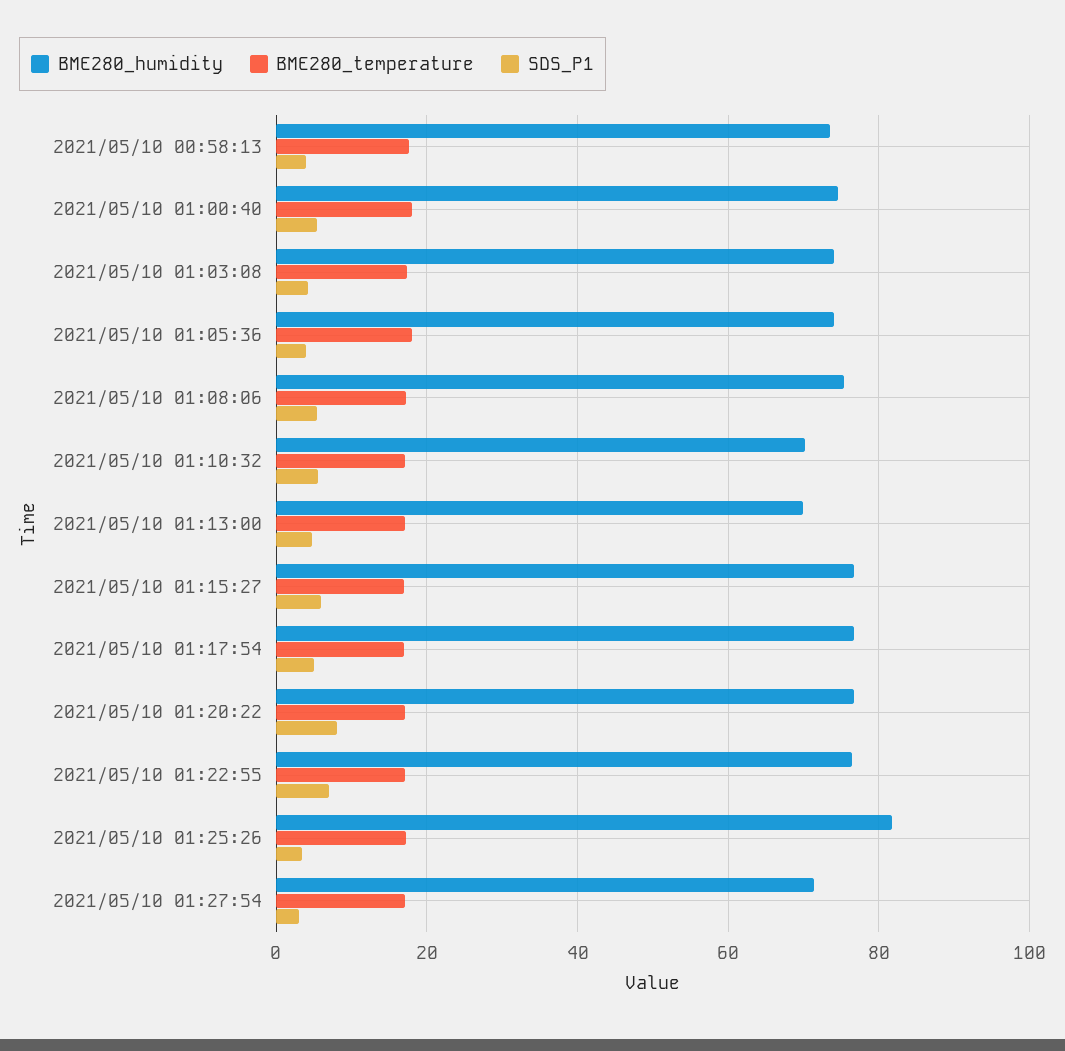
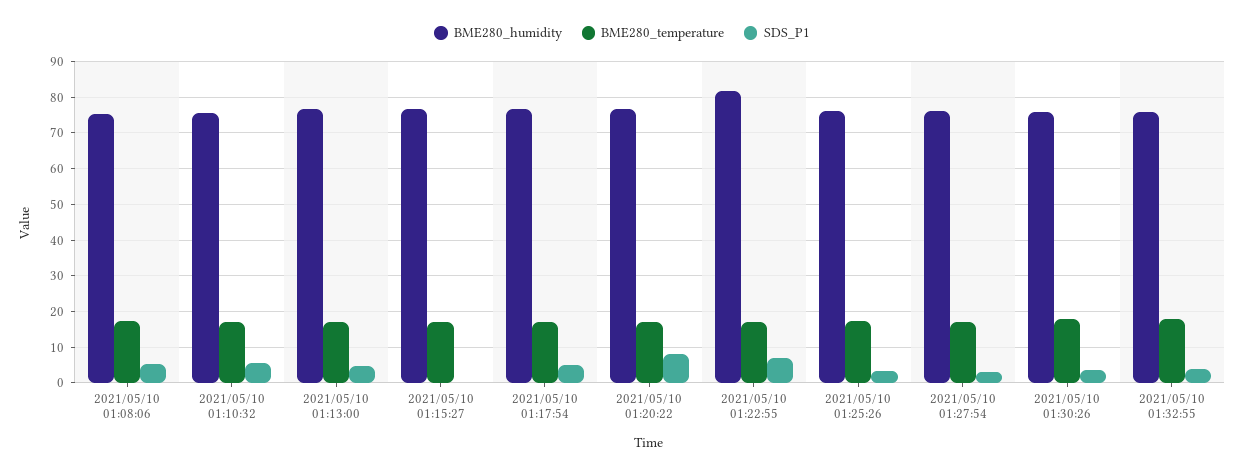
BME280_humidity, 2021/05/10 00:58:13: 74 -> none
BME280_temperature, 2021/05/10 00:58:13: 18 -> none
SDS_P1, 2021/05/10 00:58:13: 4 -> none
BME280_humidity, 2021/05/10 01:00:40: 74 -> none
BME280_temperature, 2021/05/10 01:00:40: 18 -> none
SDS_P1, 2021/05/10 01:00:40: 6 -> none
BME280_humidity, 2021/05/10 01:03:08: 74 -> none
BME280_temperature, 2021/05/10 01:03:08: 18 -> none
SDS_P1, 2021/05/10 01:03:08: 4 -> none
BME280_humidity, 2021/05/10 01:05:36: 74 -> none
BME280_temperature, 2021/05/10 01:05:36: 18 -> none
SDS_P1, 2021/05/10 01:05:36: 4 -> none
BME280_humidity, 2021/05/10 01:10:32: 70 -> 76
BME280_humidity, 2021/05/10 01:13:00: 70 -> 76
SDS_P1, 2021/05/10 01:15:27: 6 -> 0
BME280_humidity, 2021/05/10 01:22:55: 76 -> 82
BME280_humidity, 2021/05/10 01:25:26: 82 -> 76
BME280_humidity, 2021/05/10 01:27:54: 72 -> 76
BME280_humidity, 2021/05/10 01:30:26: none -> 76
BME280_temperature, 2021/05/10 01:30:26: none -> 18
SDS_P1, 2021/05/10 01:30:26: none -> 4
BME280_humidity, 2021/05/10 01:32:55: none -> 76
BME280_temperature, 2021/05/10 01:32:55: none -> 18
SDS_P1, 2021/05/10 01:32:55: none -> 4

